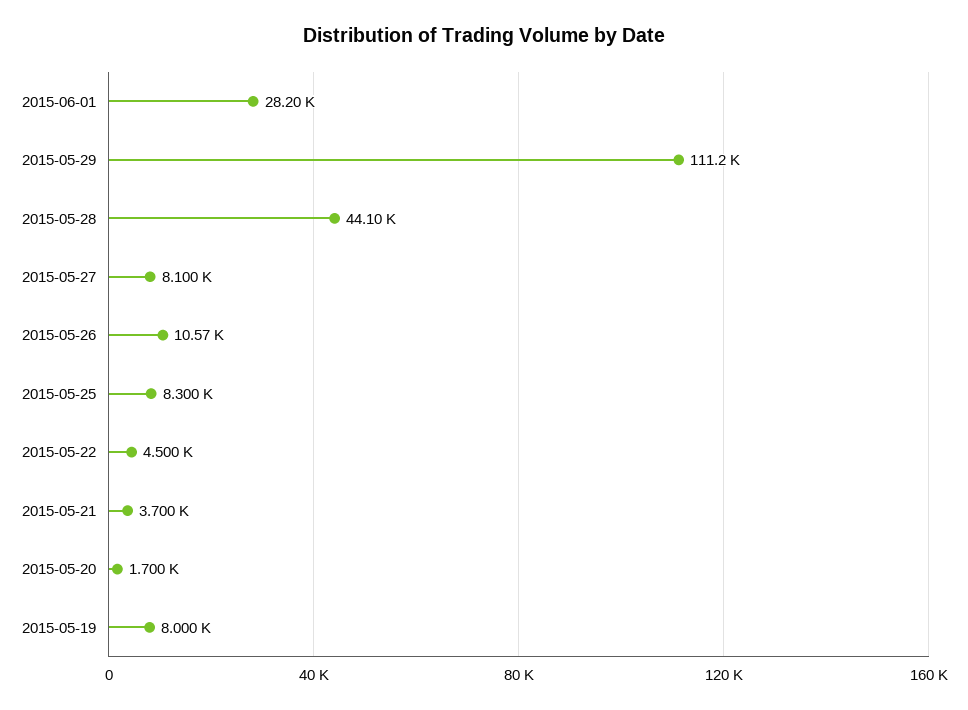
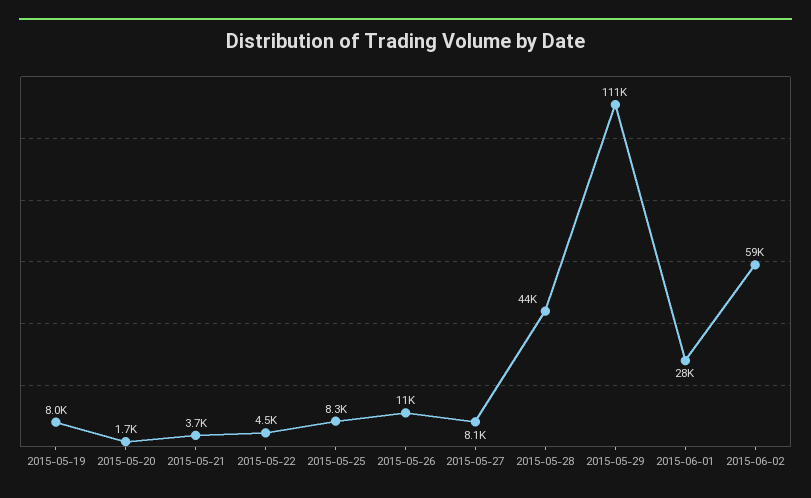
2015-06-02: none -> 59000

